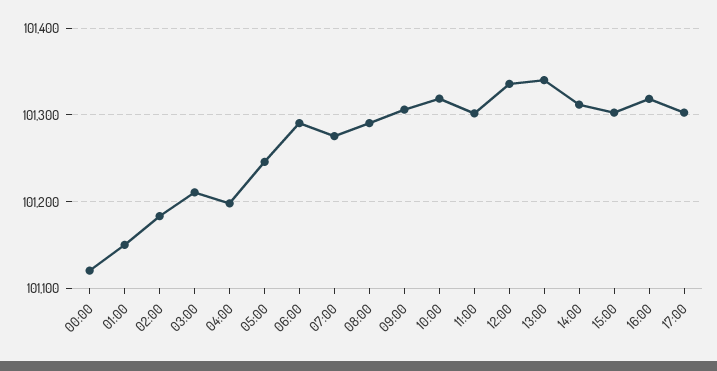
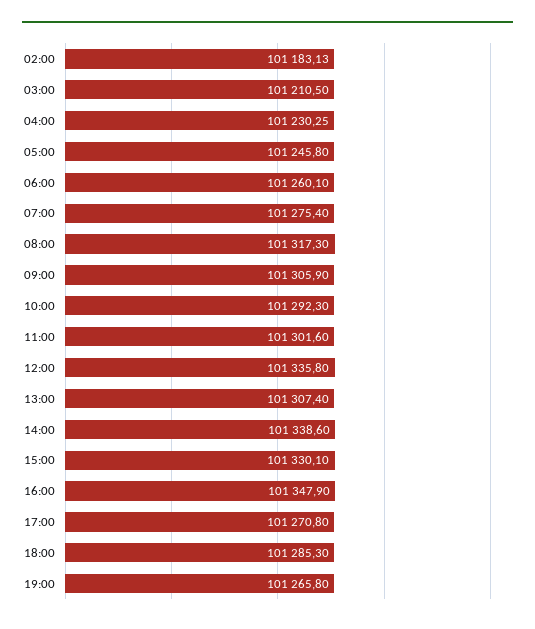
00:00: 101120 -> none
01:00: 101150 -> none
04:00: 101200 -> 101230.25
06:00: 101290 -> 101260.1
08:00: 101290 -> 101317.3
10:00: 101320 -> 101292.3
13:00: 101340 -> 101307.4
14:00: 101310 -> 101338.6
15:00: 101300 -> 101330.1
16:00: 101320 -> 101347.9
17:00: 101300 -> 101270.8
18:00: none -> 101285.3
19:00: none -> 101265.8

